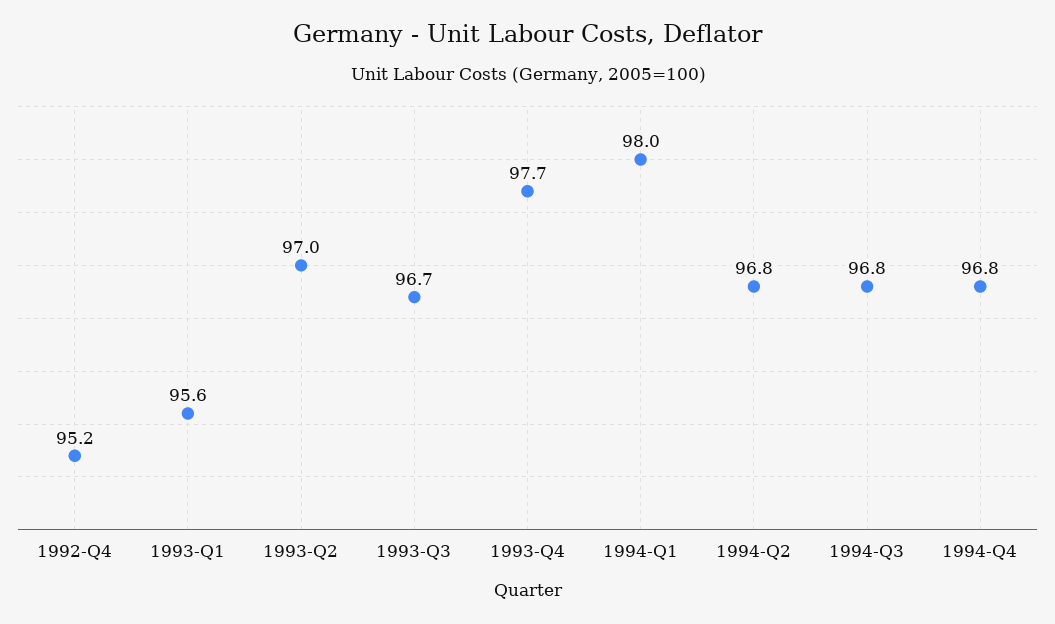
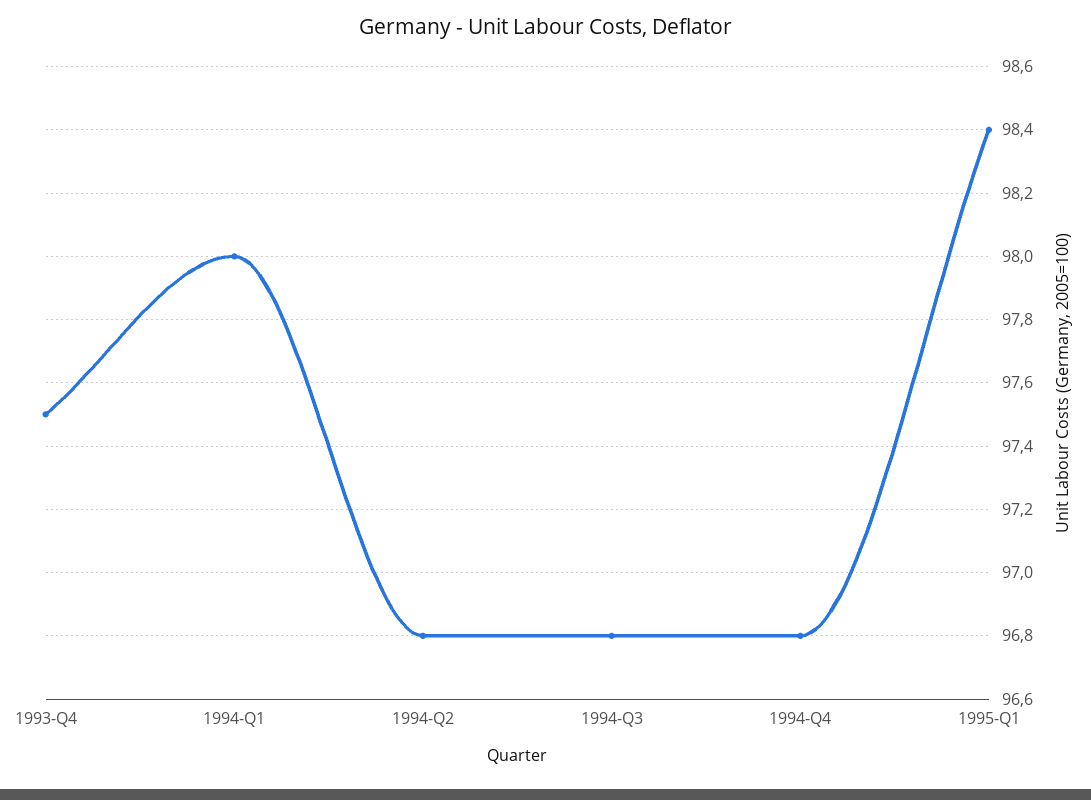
1992-Q4: 95.2 -> none
1993-Q1: 95.6 -> none
1993-Q2: 97 -> none
1993-Q3: 96.7 -> none
1993-Q4: 97.7 -> 97.5
1995-Q1: none -> 98.4

